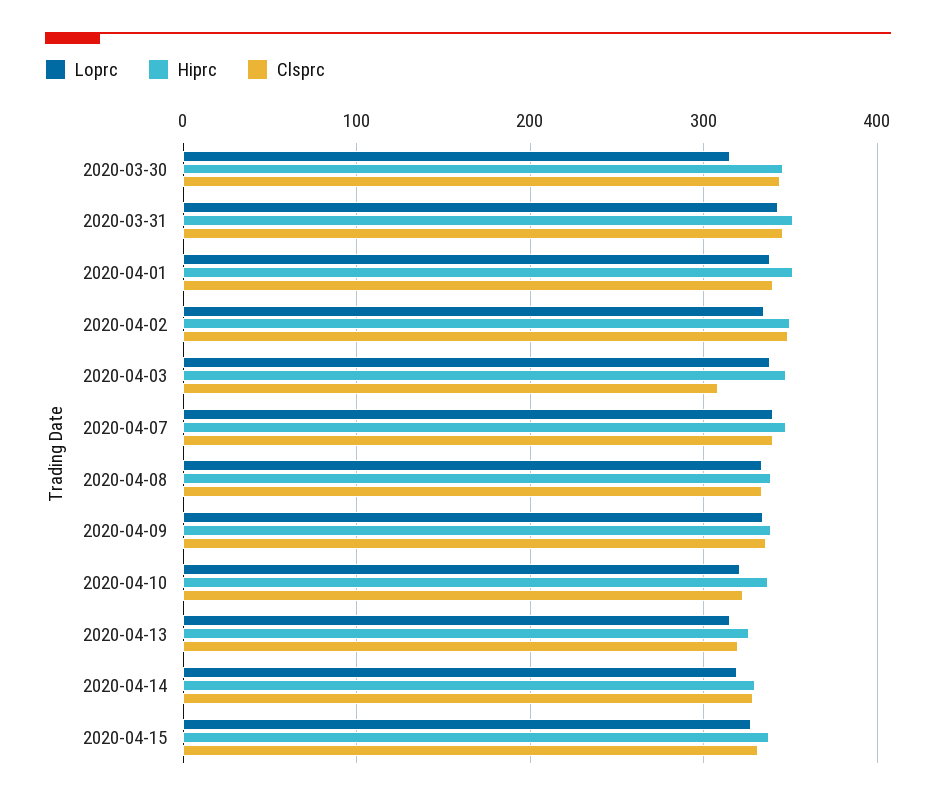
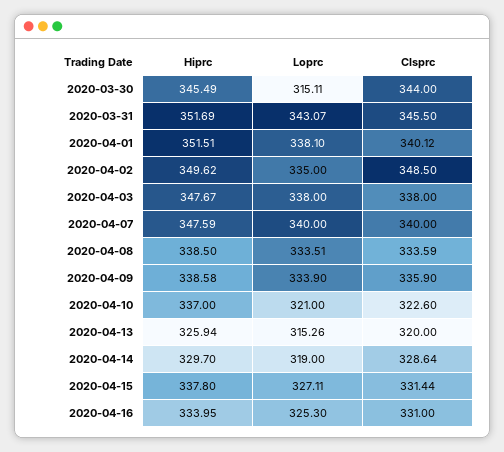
Clsprc, 2020-04-03: 310 -> 338
Hiprc, 2020-04-16: none -> 333.95
Loprc, 2020-04-16: none -> 325.3
Clsprc, 2020-04-16: none -> 331

